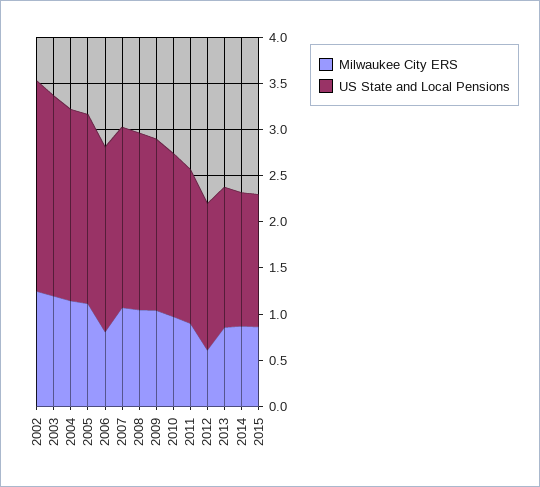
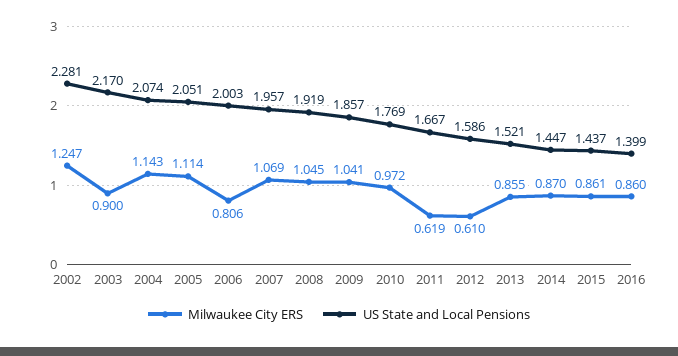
Milwaukee City ERS, 2003: 1.2 -> 0.9
Milwaukee City ERS, 2011: 0.9 -> 0.619
Milwaukee City ERS, 2016: none -> 0.86
US State and Local Pensions, 2016: none -> 1.399

